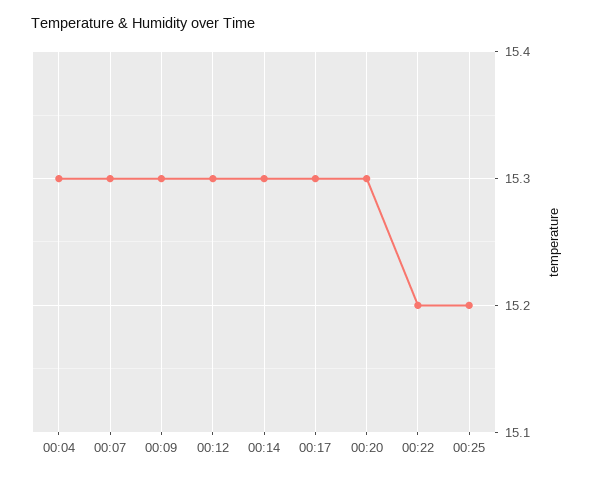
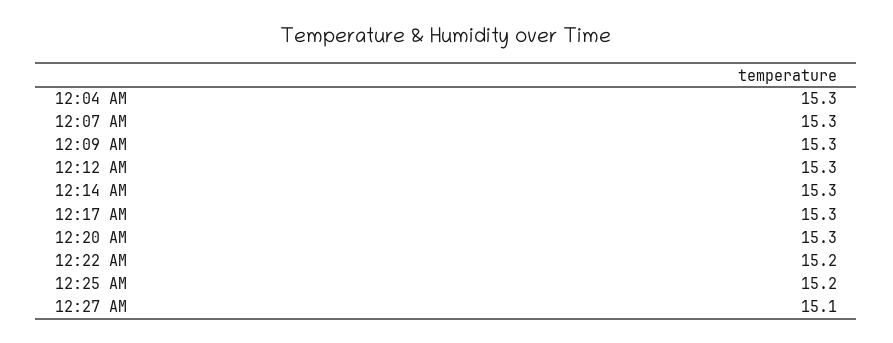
12:27 AM: none -> 15.1

